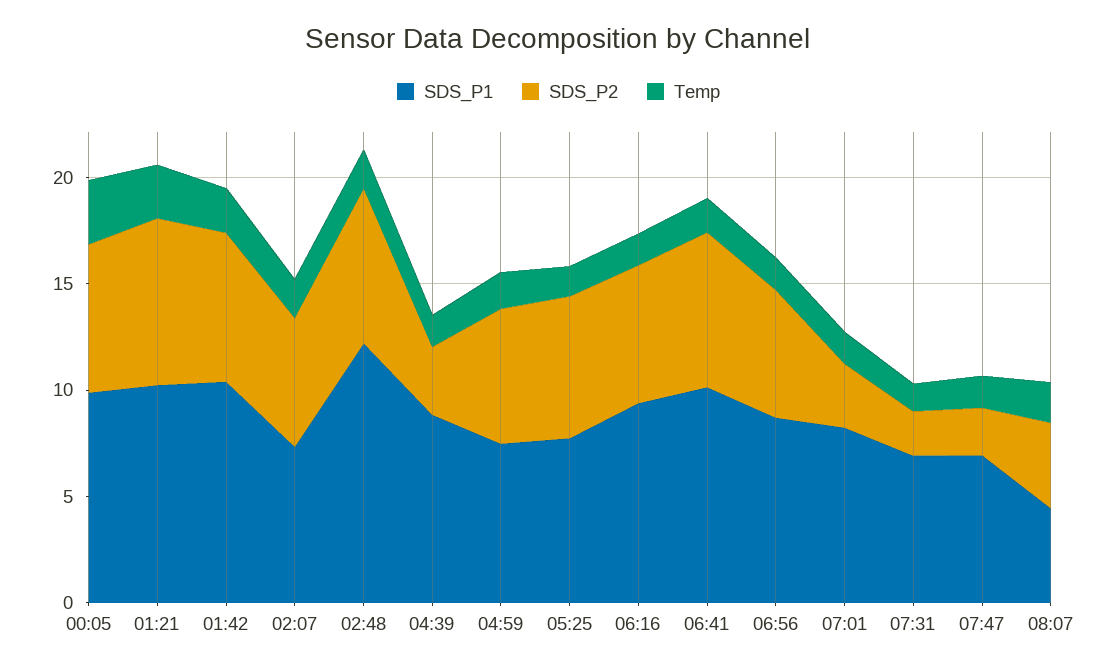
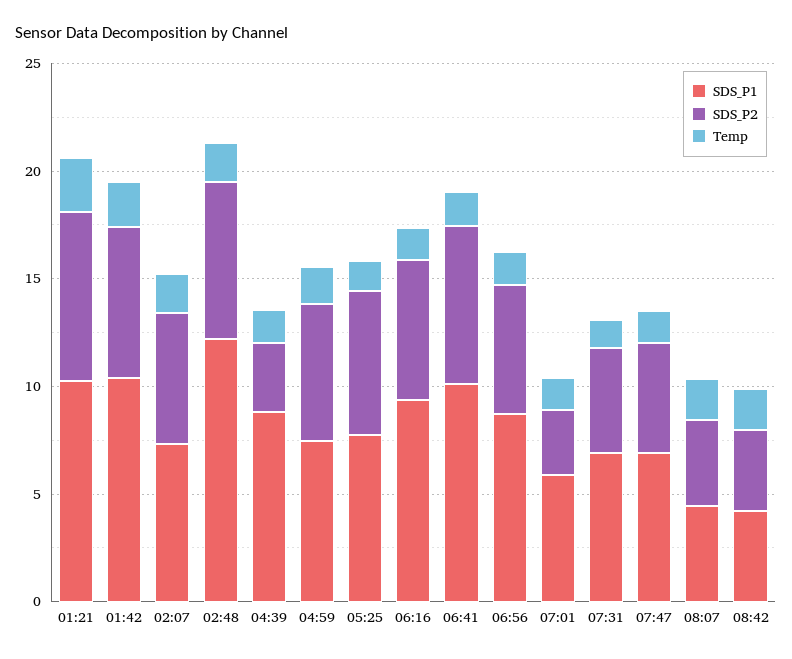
SDS_P1, 00:05: 10 -> none
SDS_P2, 00:05: 7 -> none
Temp, 00:05: 3 -> none
SDS_P1, 07:01: 8 -> 6
SDS_P2, 07:31: 2 -> 5
SDS_P2, 07:47: 2 -> 5
SDS_P1, 08:42: none -> 4
SDS_P2, 08:42: none -> 4
Temp, 08:42: none -> 2

